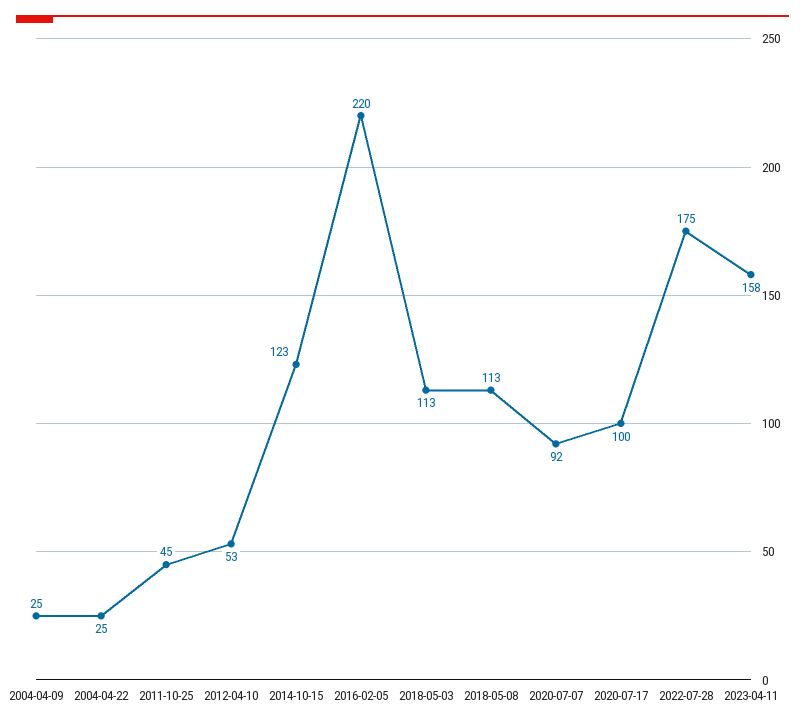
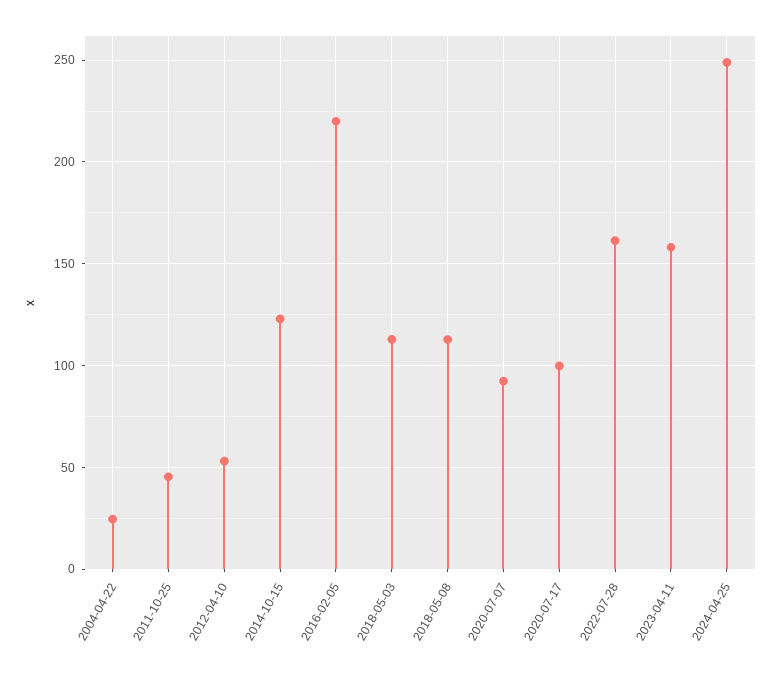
2004-04-09: 25 -> none
2022-07-28: 175 -> 160
2024-04-25: none -> 250

